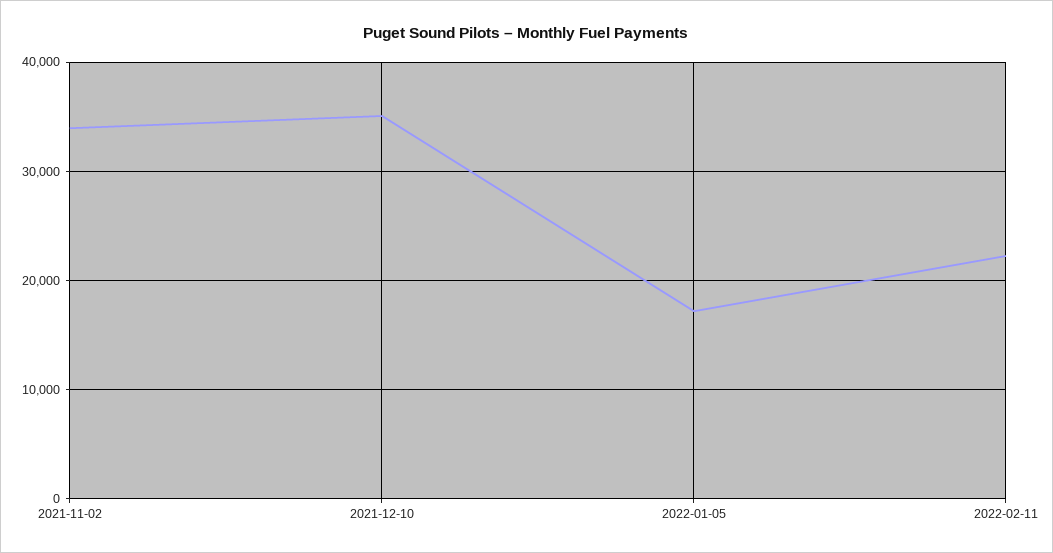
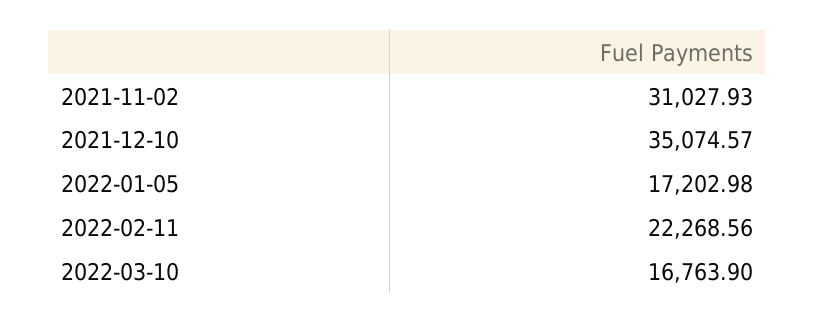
2021-11-02: 34000 -> 31027.93
2022-03-10: none -> 16763.9

